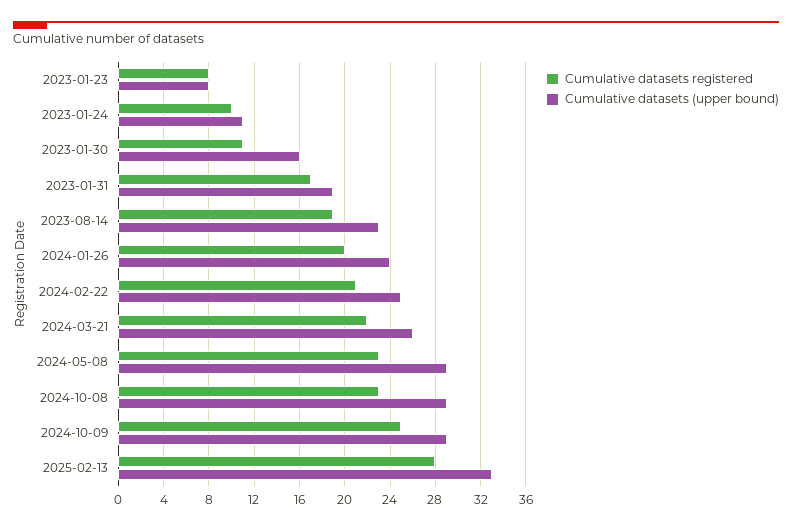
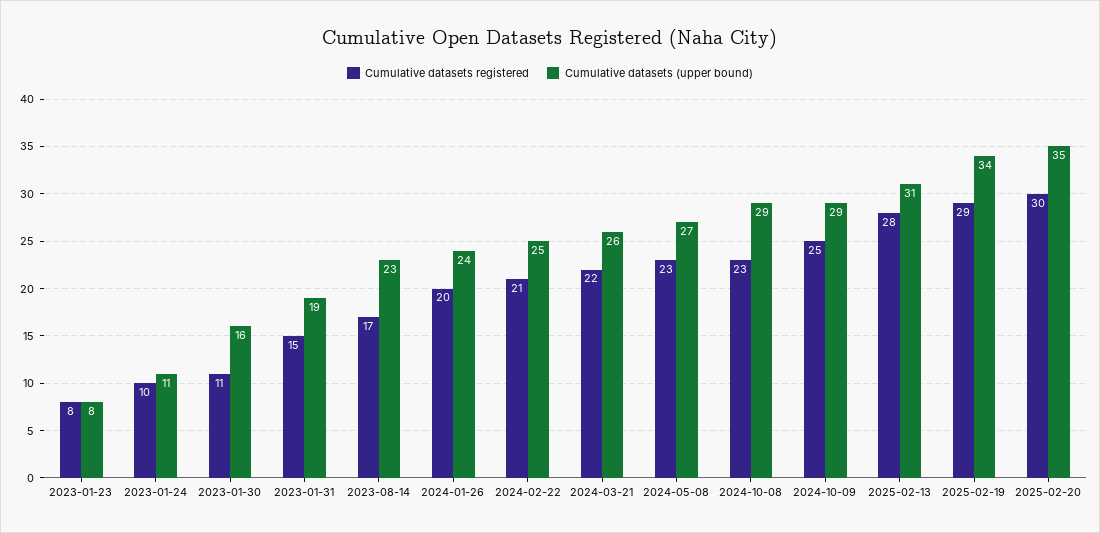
Cumulative datasets registered, 2023-01-31: 17 -> 15
Cumulative datasets registered, 2023-08-14: 19 -> 17
Cumulative datasets (upper bound), 2024-05-08: 29 -> 27
Cumulative datasets (upper bound), 2025-02-13: 33 -> 31
Cumulative datasets registered, 2025-02-19: none -> 29
Cumulative datasets (upper bound), 2025-02-19: none -> 34
Cumulative datasets registered, 2025-02-20: none -> 30
Cumulative datasets (upper bound), 2025-02-20: none -> 35

